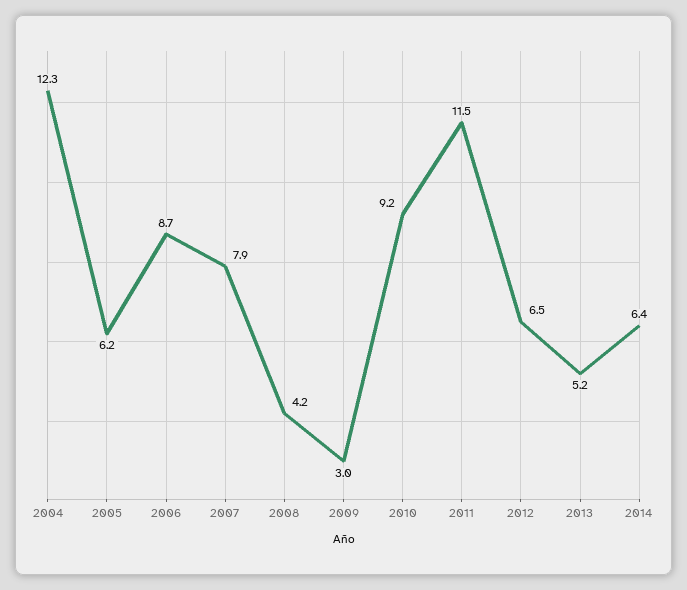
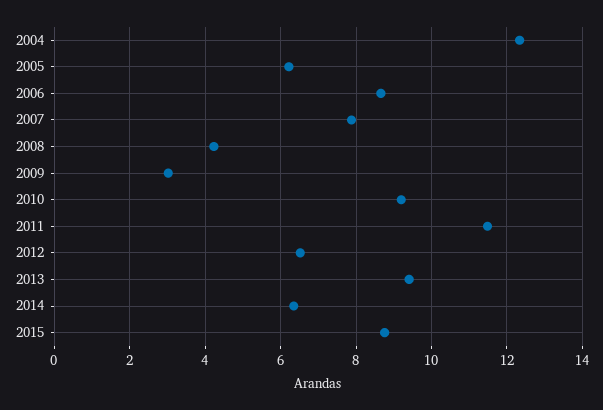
2013: 5.2 -> 9.4
2015: none -> 8.8

